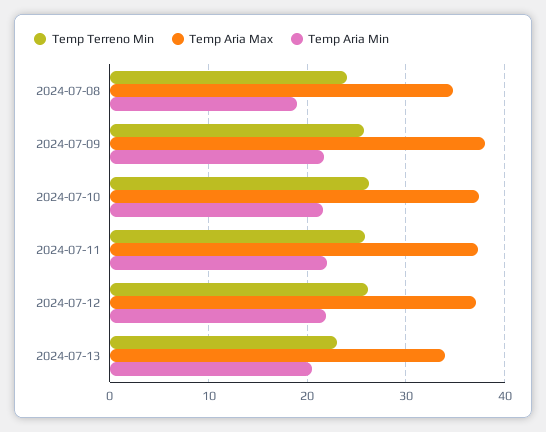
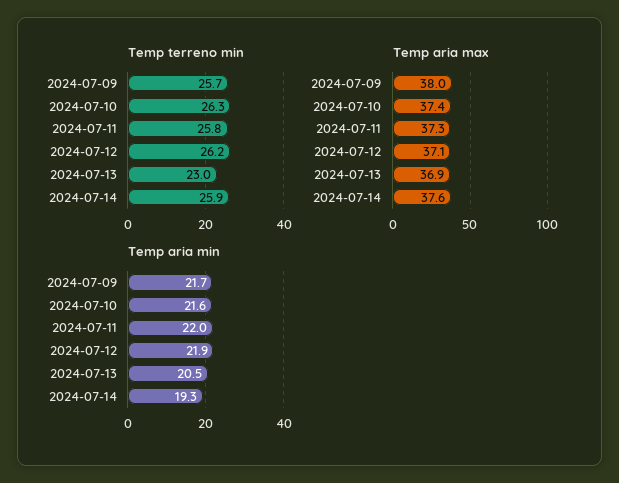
Temp Terreno Min, 2024-07-08: 24 -> none
Temp Aria Max, 2024-07-08: 35 -> none
Temp Aria Min, 2024-07-08: 19 -> none
Temp Aria Max, 2024-07-13: 34 -> 36.9
Temp Terreno Min, 2024-07-14: none -> 25.9
Temp Aria Max, 2024-07-14: none -> 37.6
Temp Aria Min, 2024-07-14: none -> 19.3

